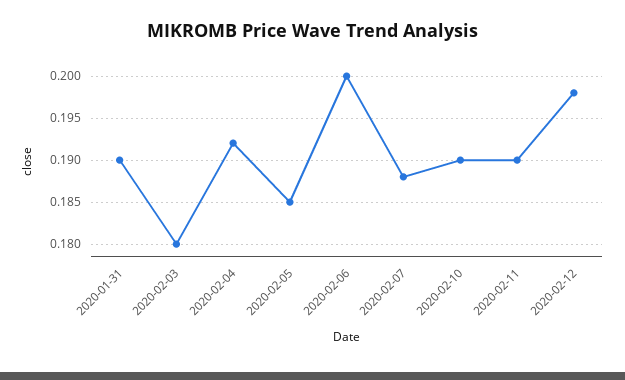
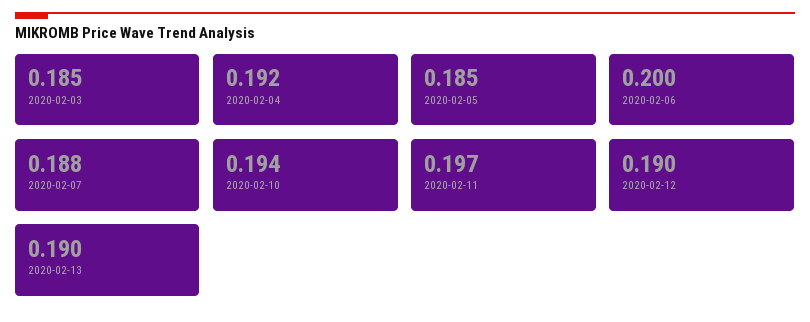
2020-01-31: 0.19 -> none
2020-02-03: 0.18 -> 0.185
2020-02-10: 0.19 -> 0.194
2020-02-11: 0.19 -> 0.197
2020-02-12: 0.198 -> 0.19
2020-02-13: none -> 0.19

